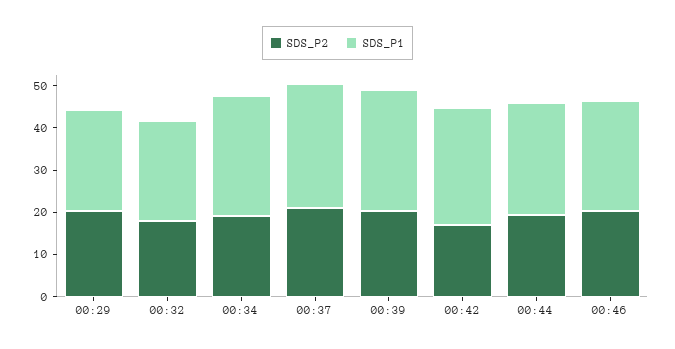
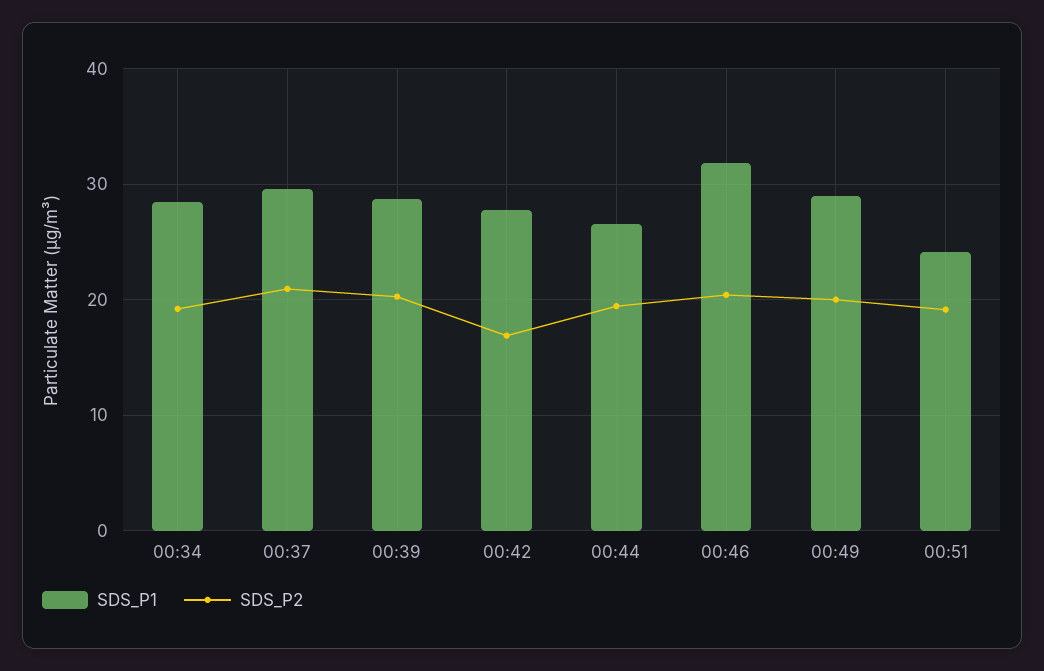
SDS_P2, 00:29: 20 -> none
SDS_P1, 00:29: 24 -> none
SDS_P2, 00:32: 18 -> none
SDS_P1, 00:32: 24 -> none
SDS_P1, 00:46: 26 -> 32
SDS_P1, 00:49: none -> 29
SDS_P2, 00:49: none -> 20
SDS_P1, 00:51: none -> 24
SDS_P2, 00:51: none -> 19

